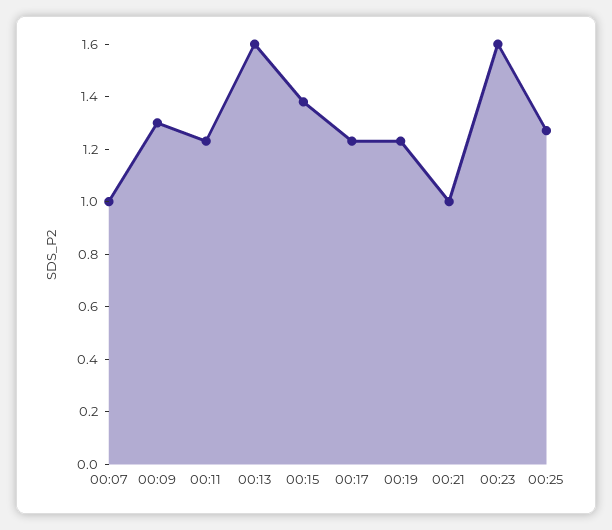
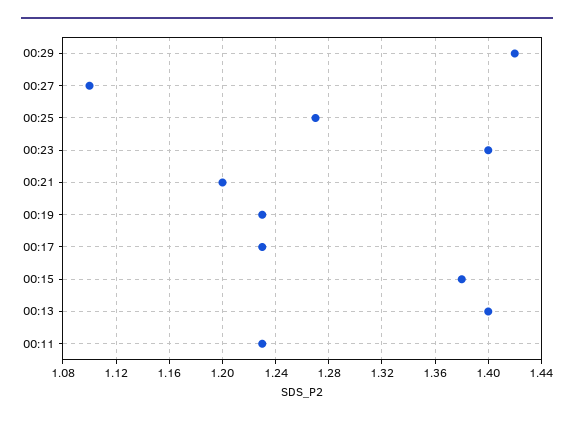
00:07: 1 -> none
00:09: 1.3 -> none
00:13: 1.6 -> 1.4
00:21: 1 -> 1.2
00:23: 1.6 -> 1.4
00:29: none -> 1.42
00:27: none -> 1.1

